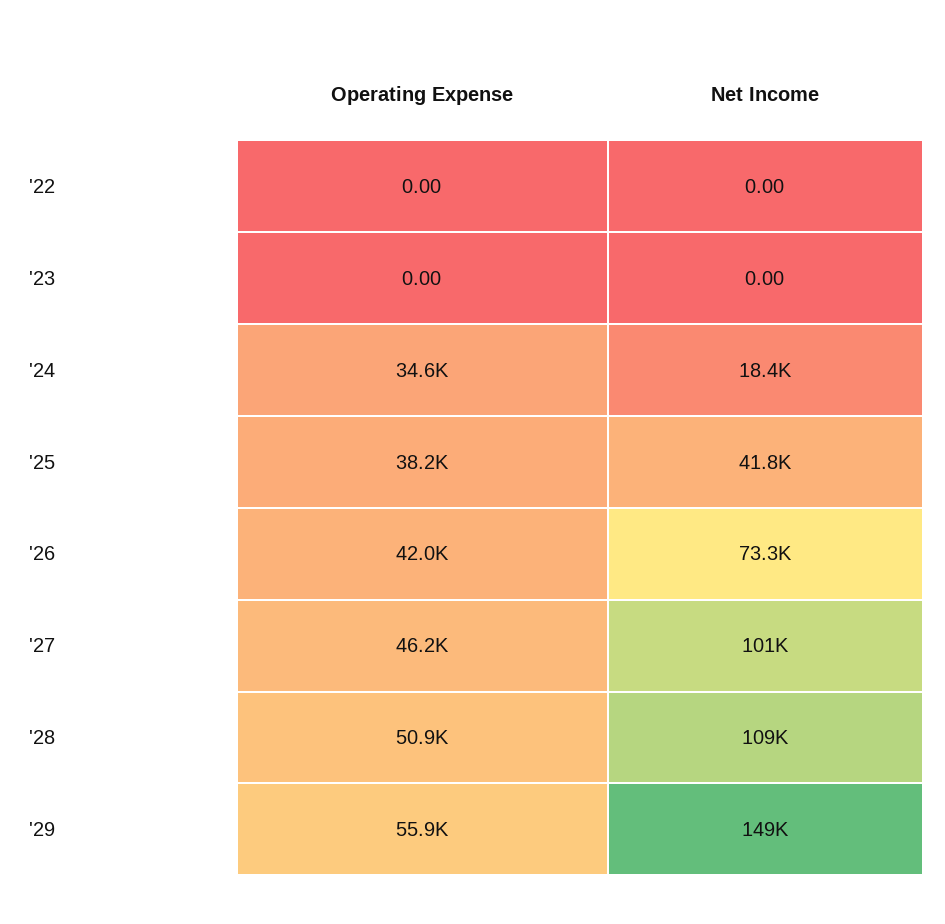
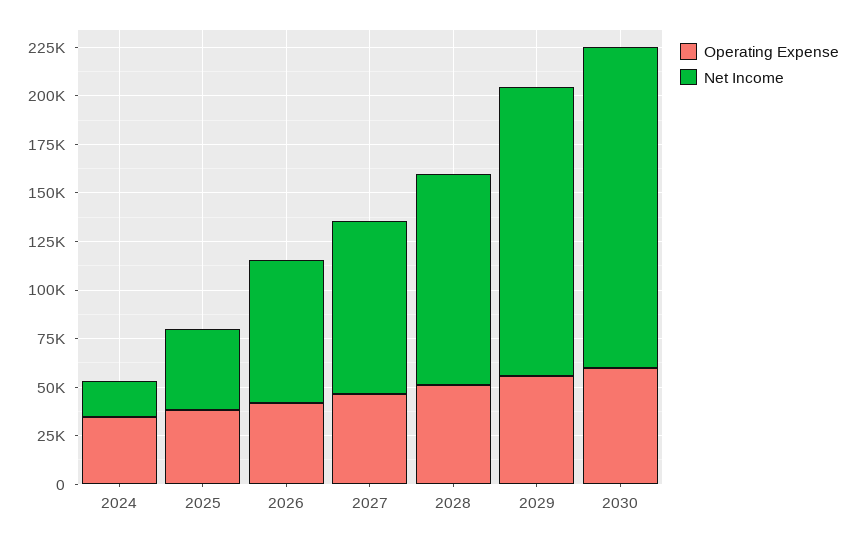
Operating Expense, '22: 0 -> none
Net Income, '22: 0 -> none
Operating Expense, '23: 0 -> none
Net Income, '23: 0 -> none
Net Income, '27: 101000 -> 90000
Operating Expense, 2030: none -> 60000
Net Income, 2030: none -> 165000

